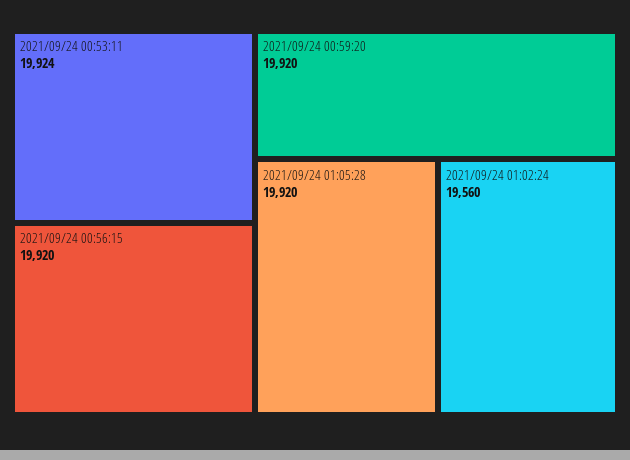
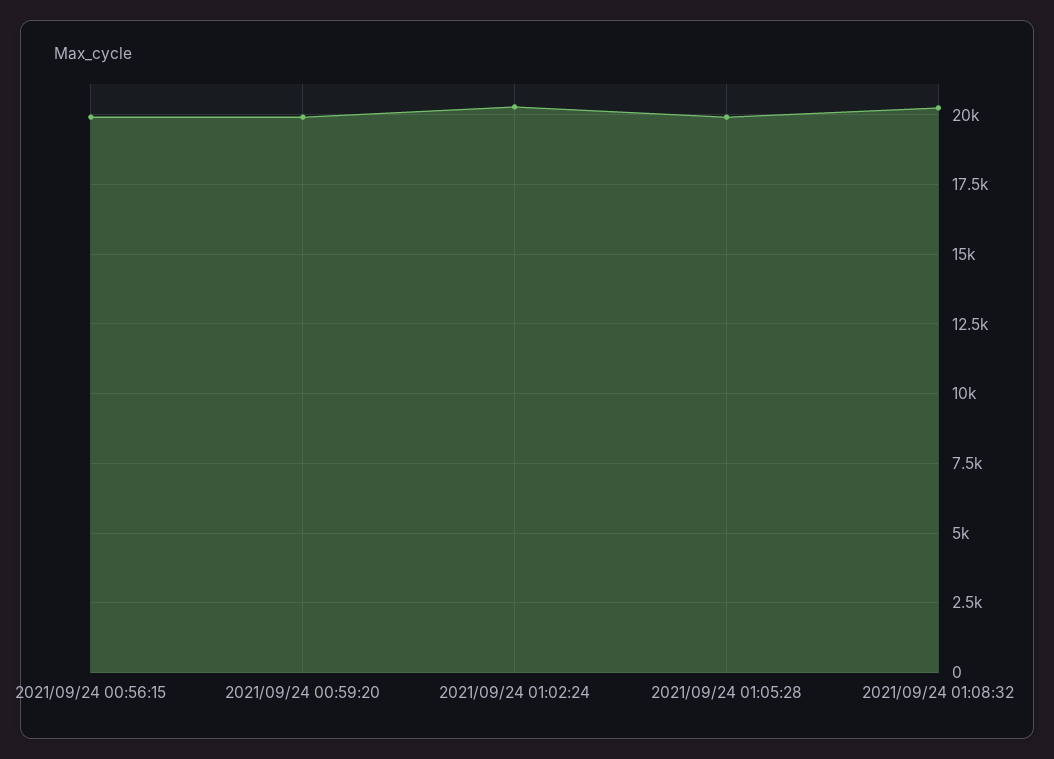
2021/09/24 00:53:11: 19924 -> none
2021/09/24 01:02:24: 19560 -> 20250
2021/09/24 01:08:32: none -> 20250

